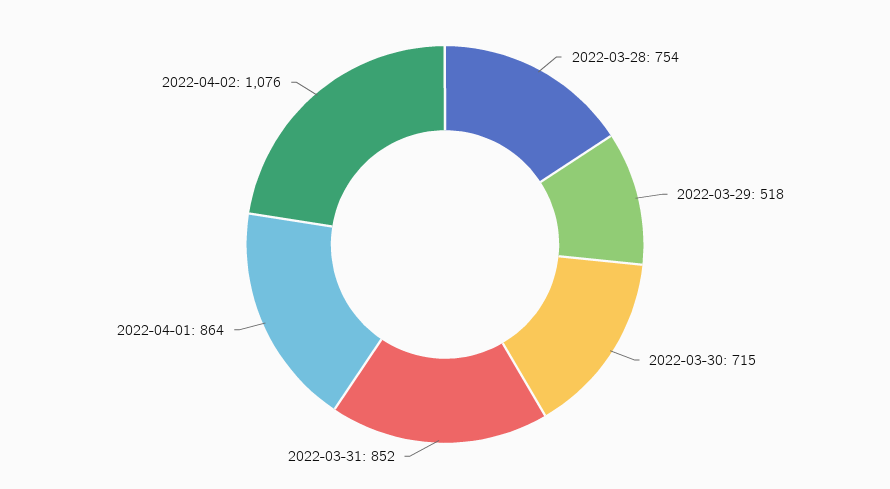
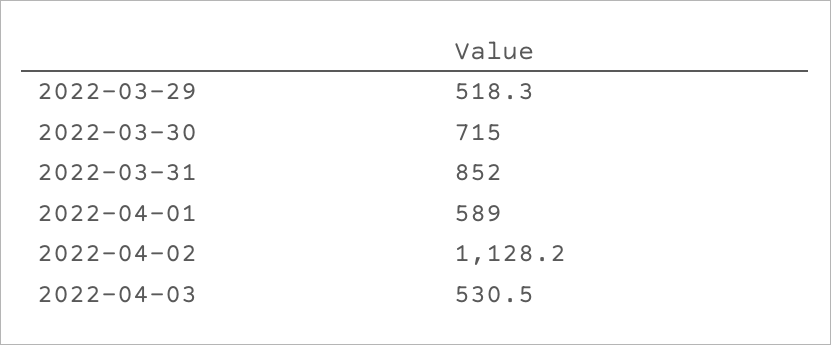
2022-03-28: 754 -> none
2022-04-01: 864 -> 589
2022-04-02: 1076 -> 1128.2
2022-04-03: none -> 530.5

